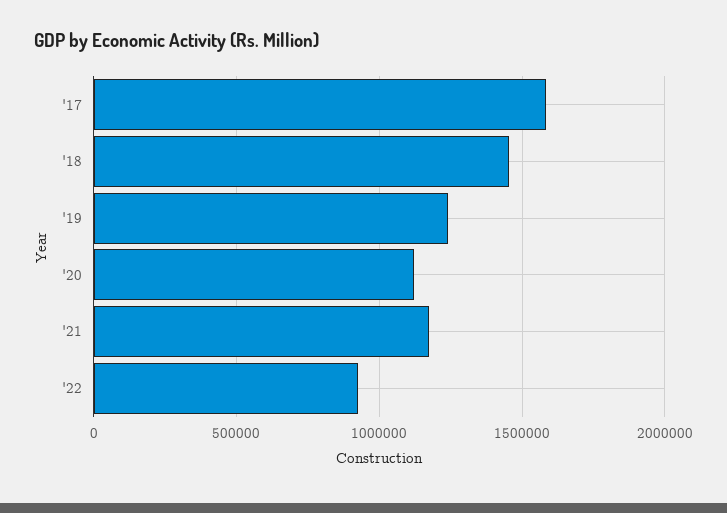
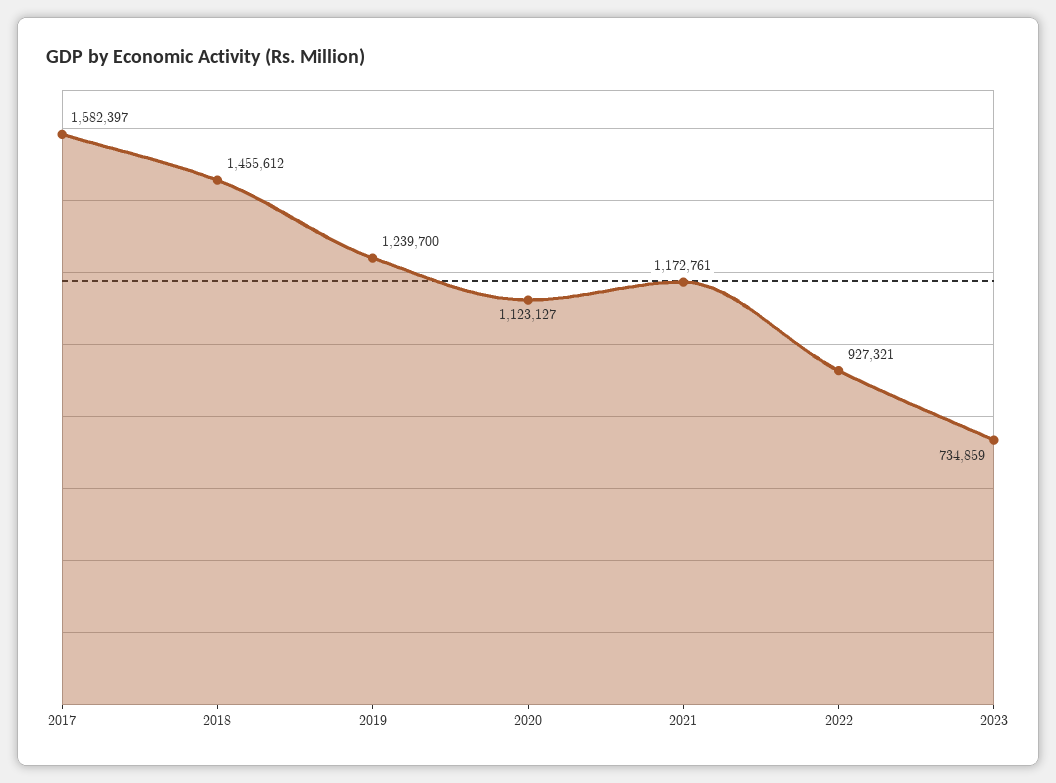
2023: none -> 734859

